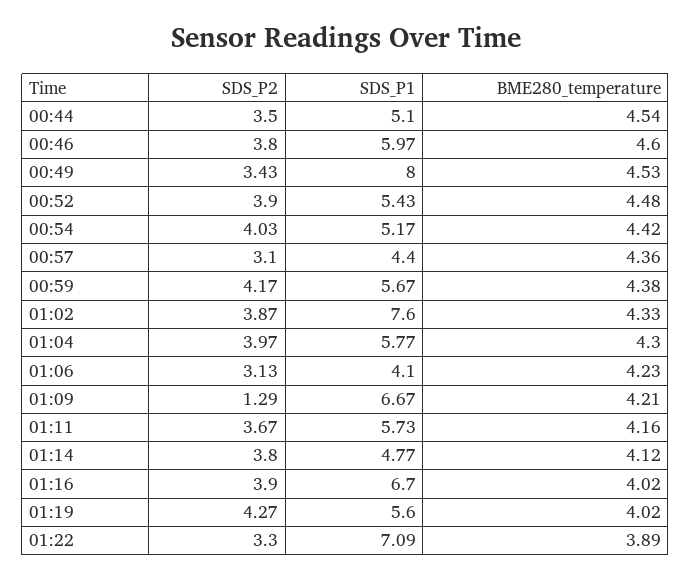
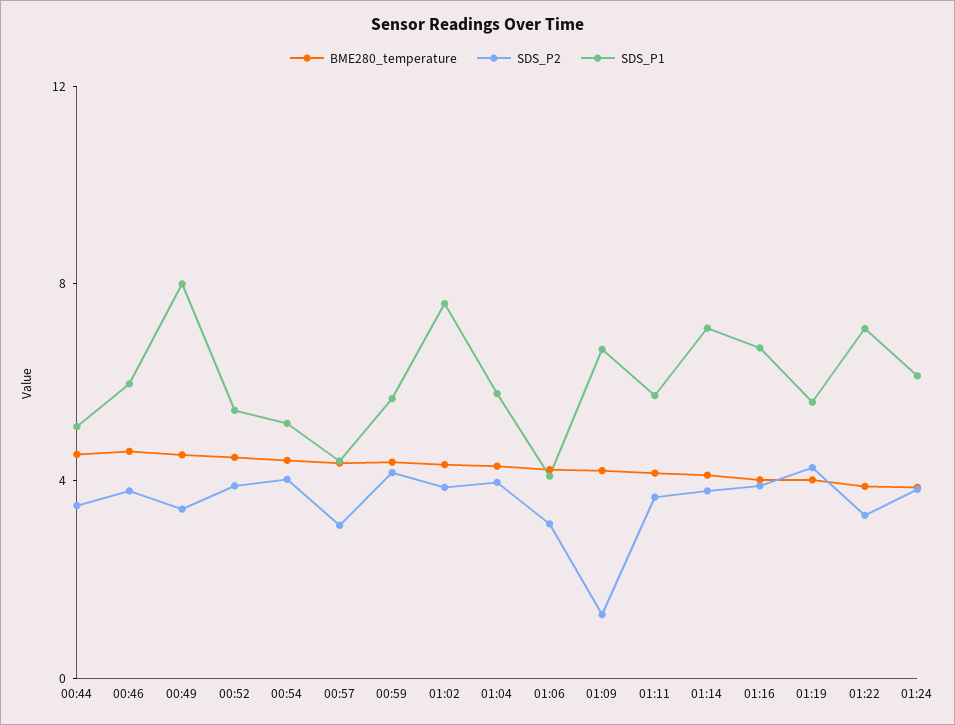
SDS_P1, 01:14: 4.77 -> 7
BME280_temperature, 01:24: none -> 4
SDS_P2, 01:24: none -> 4
SDS_P1, 01:24: none -> 6

